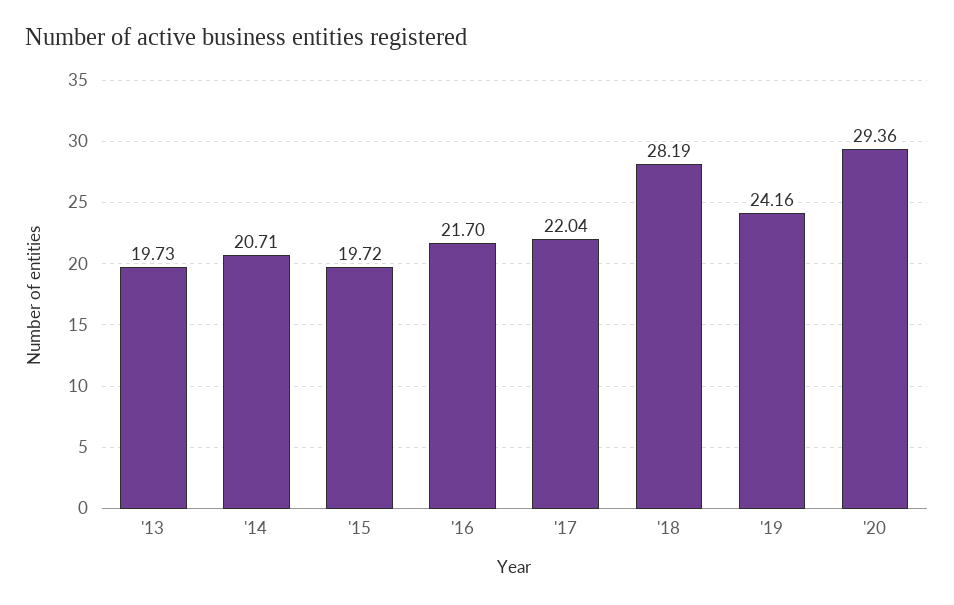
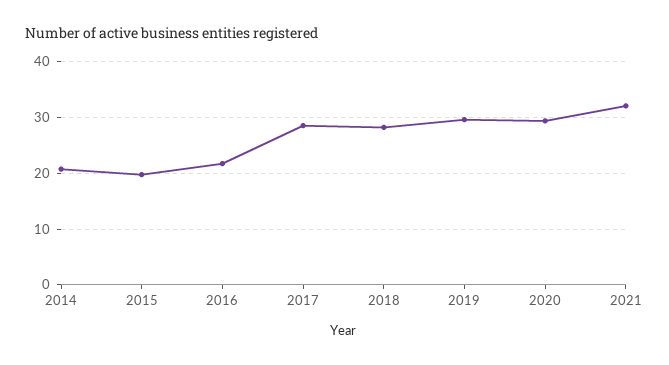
'13: 19.73 -> none
'17: 22.04 -> 28
'19: 24.16 -> 30
2021: none -> 32

